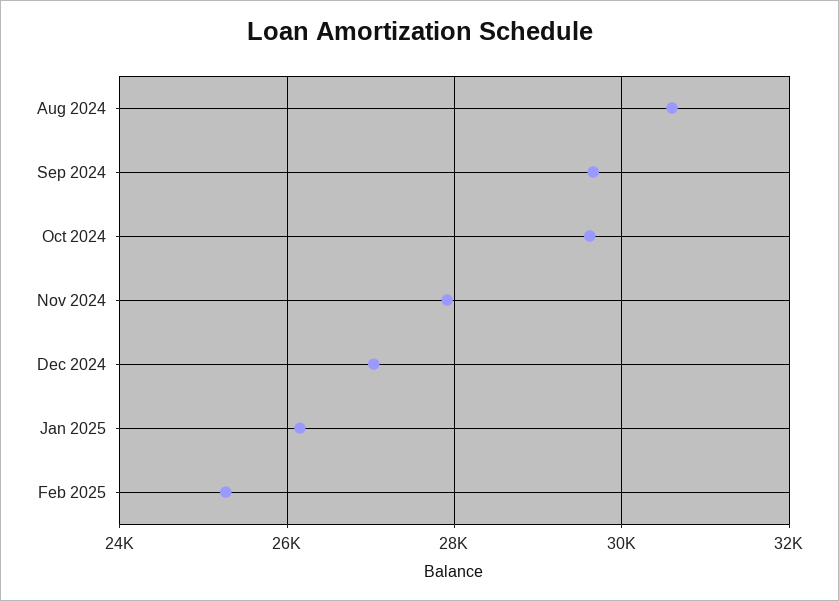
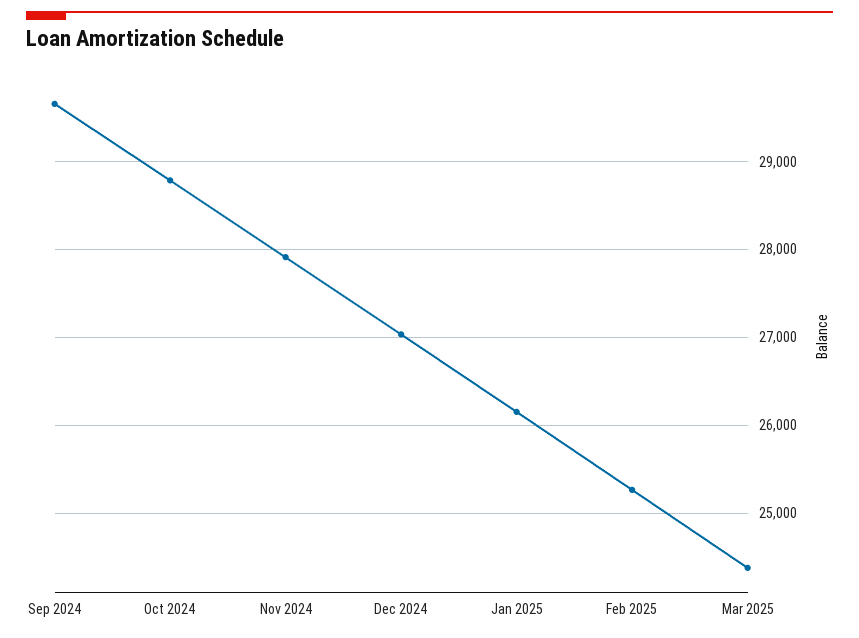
Aug 2024: 30600 -> none
Oct 2024: 29600 -> 28800
Mar 2025: none -> 24400

